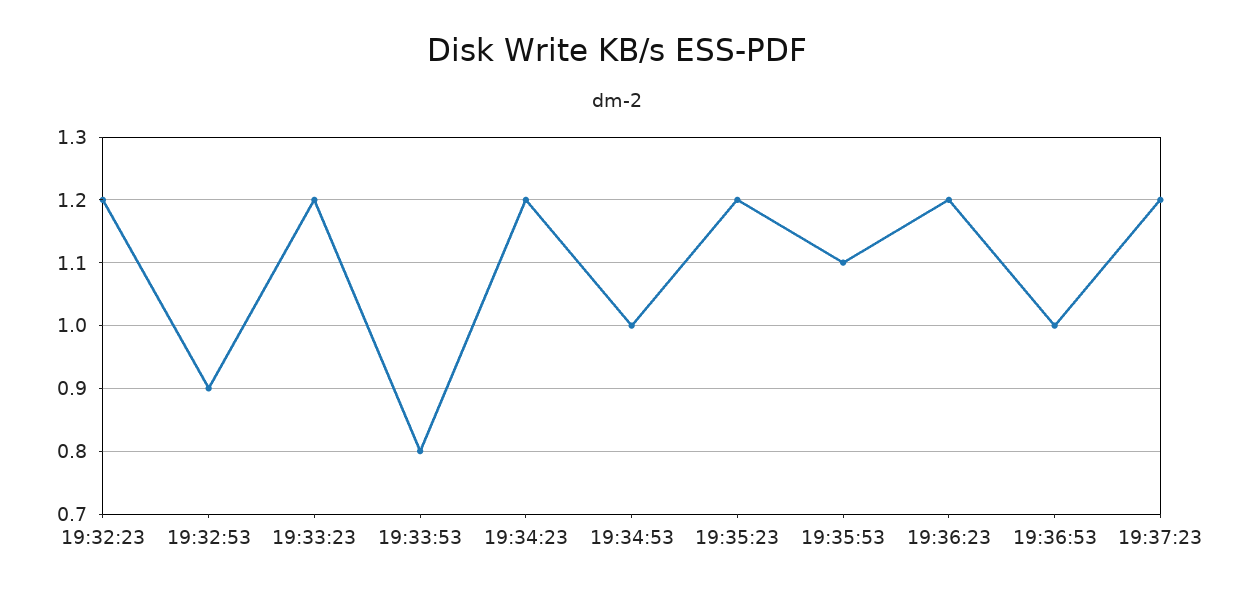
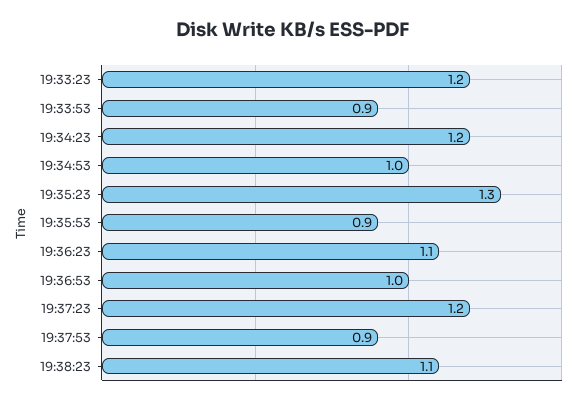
19:32:23: 1.2 -> none
19:32:53: 0.9 -> none
19:33:53: 0.8 -> 0.9
19:35:23: 1.2 -> 1.3
19:35:53: 1.1 -> 0.9
19:36:23: 1.2 -> 1.1
19:37:53: none -> 0.9
19:38:23: none -> 1.1

